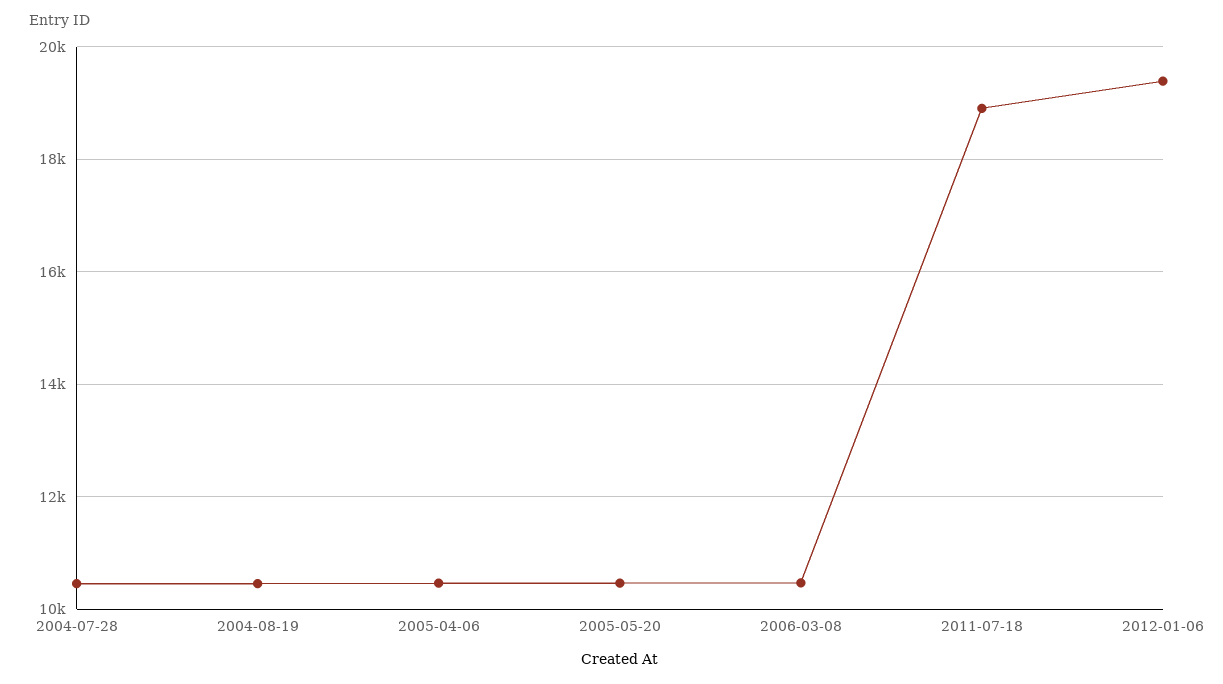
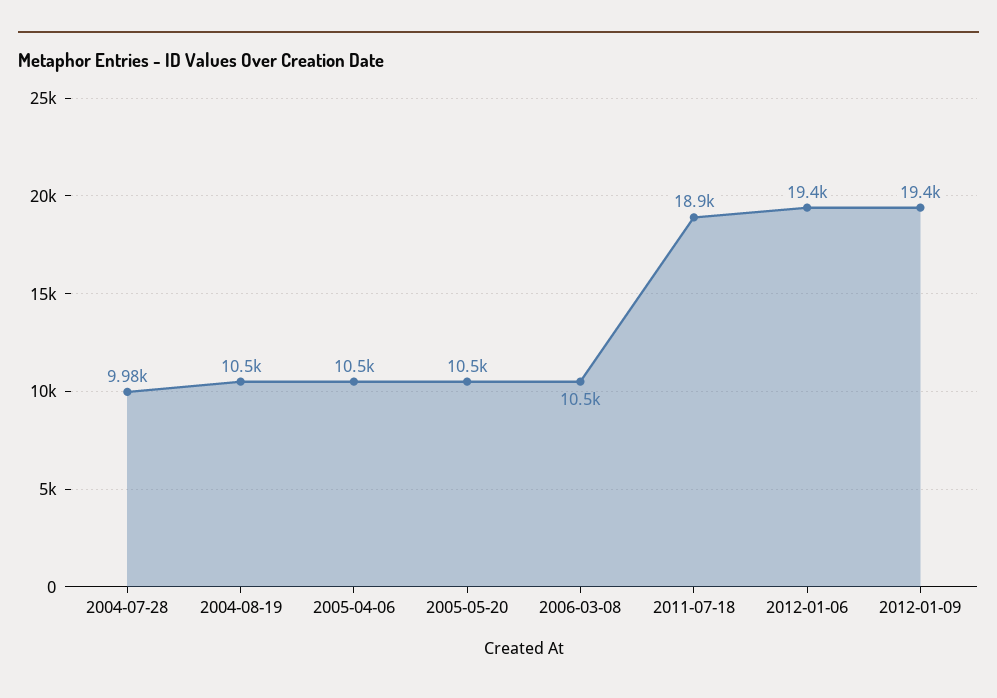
2004-07-28: 10400 -> 9980
2012-01-09: none -> 19400

